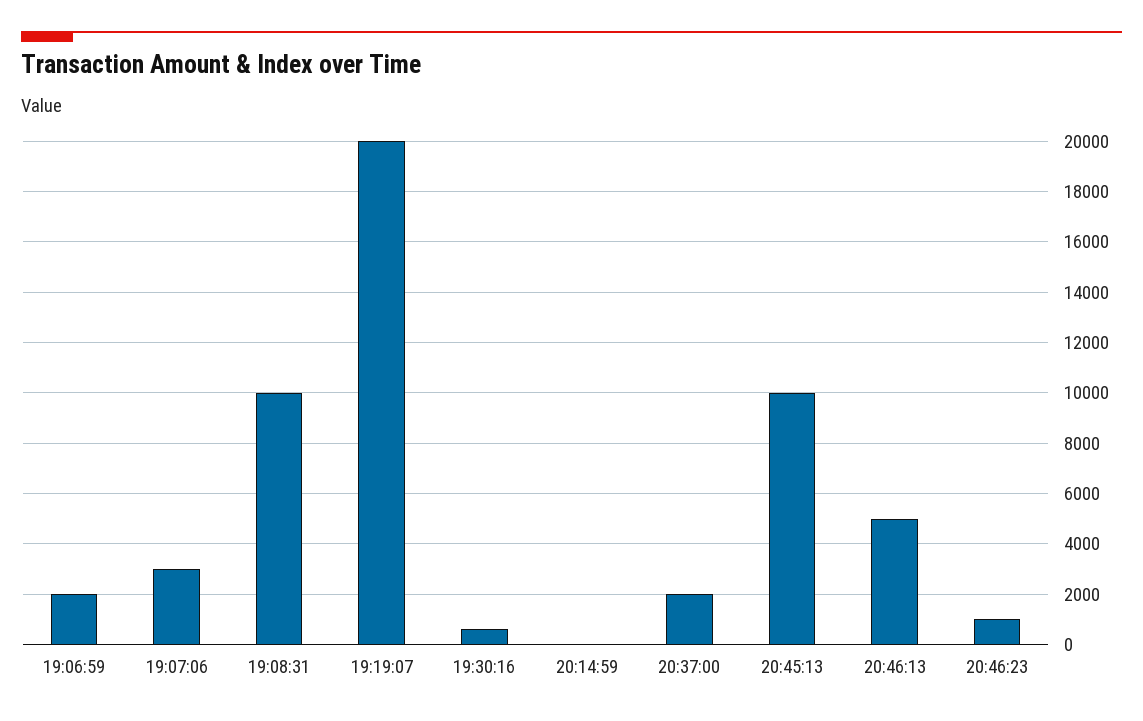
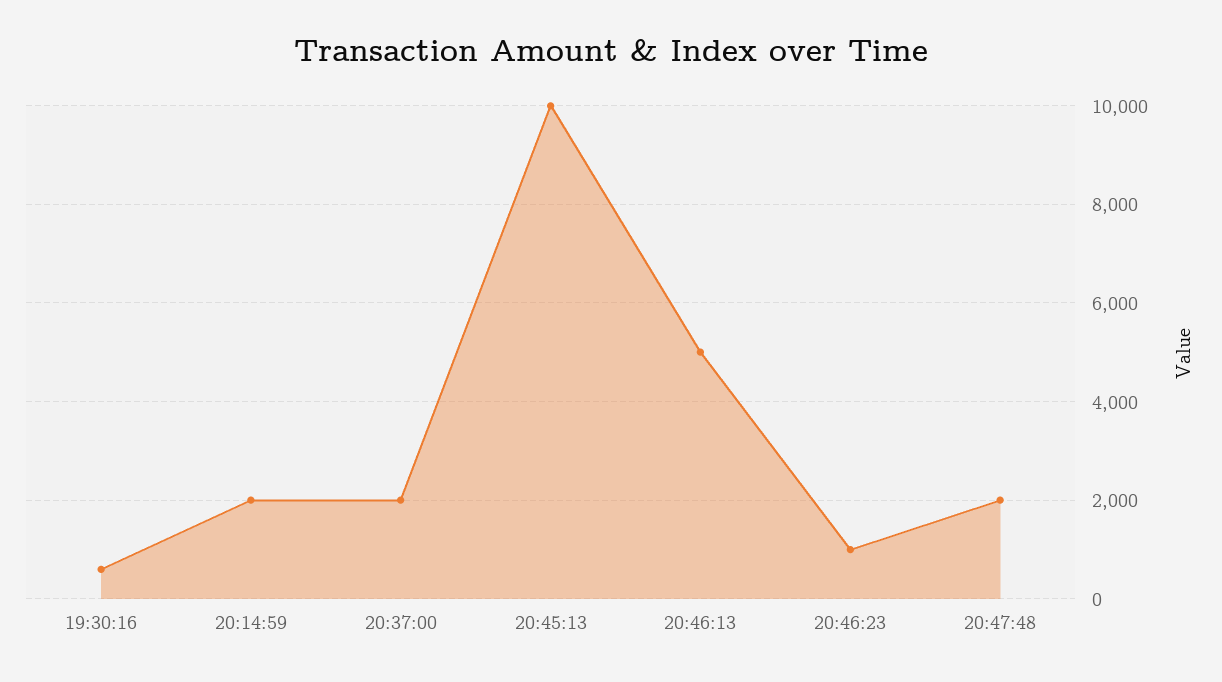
19:06:59: 2000 -> none
19:07:06: 3000 -> none
19:08:31: 10000 -> none
19:19:07: 20000 -> none
20:14:59: 0 -> 2000
20:47:48: none -> 2000

